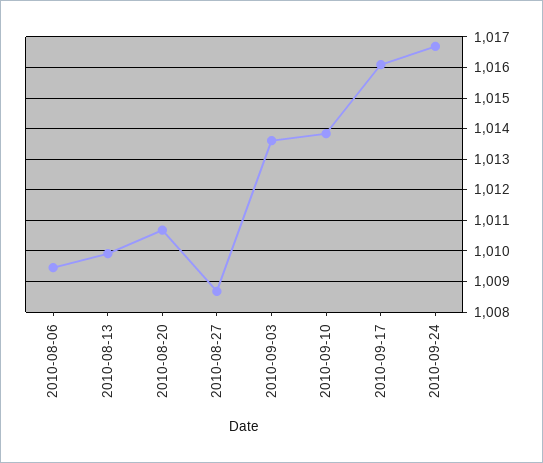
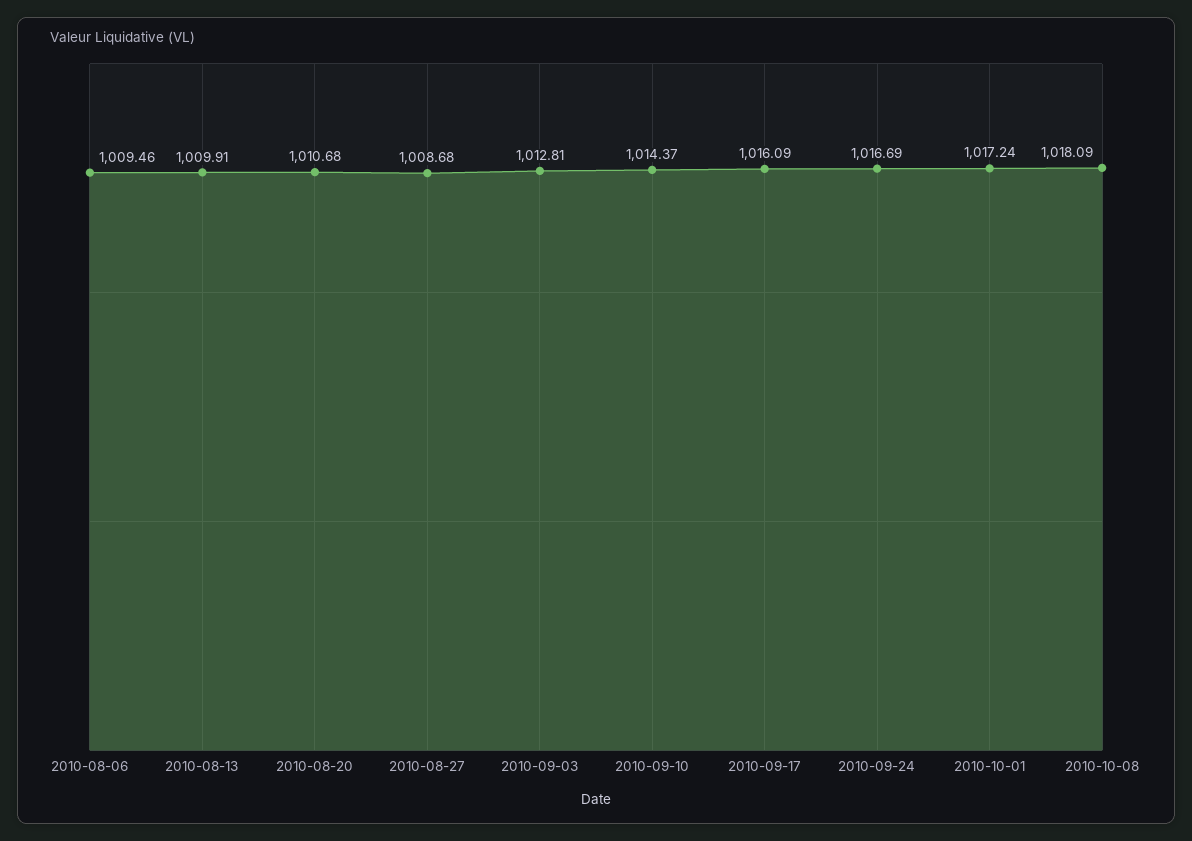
2010-09-03: 1013.6 -> 1012.81
2010-09-10: 1013.8 -> 1014.37
2010-10-01: none -> 1017.24
2010-10-08: none -> 1018.09

